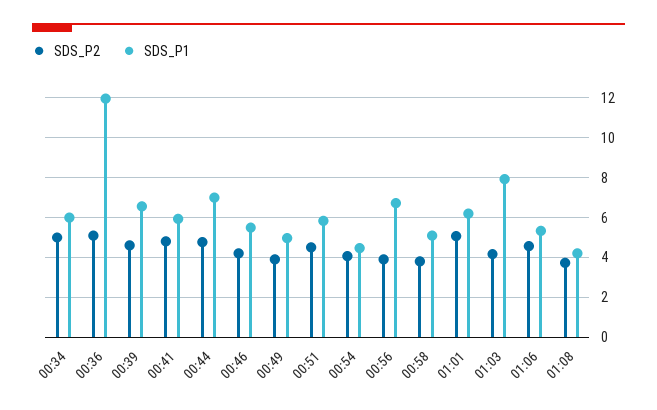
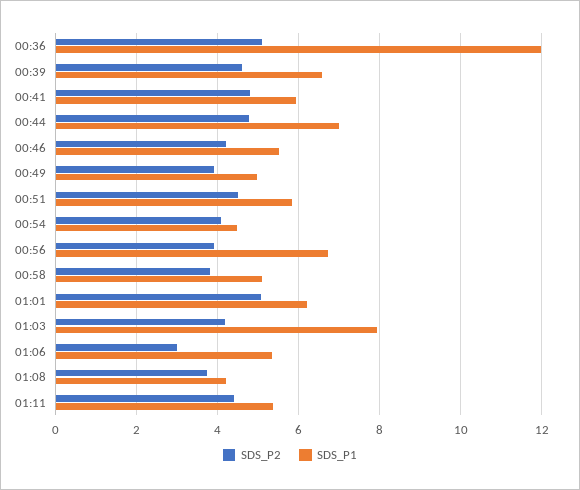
SDS_P2, 00:34: 5 -> none
SDS_P1, 00:34: 6 -> none
SDS_P2, 01:06: 4.5 -> 3
SDS_P2, 01:11: none -> 4.4
SDS_P1, 01:11: none -> 5.4

